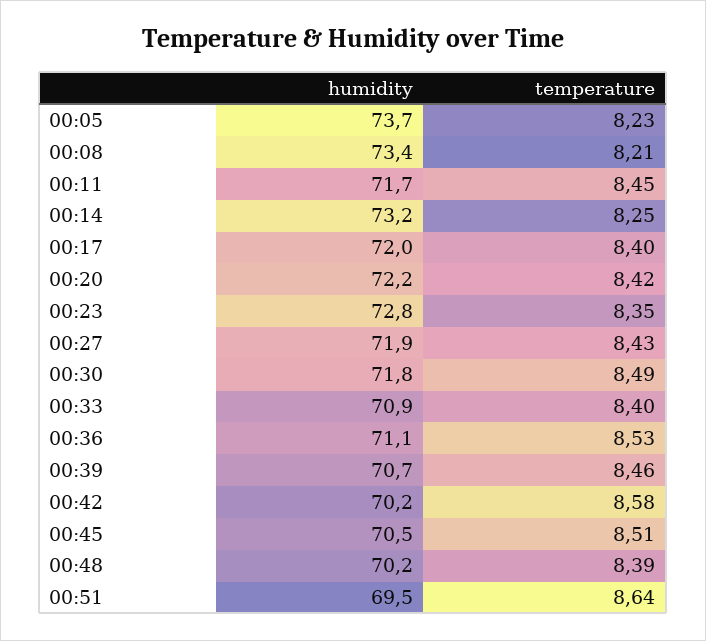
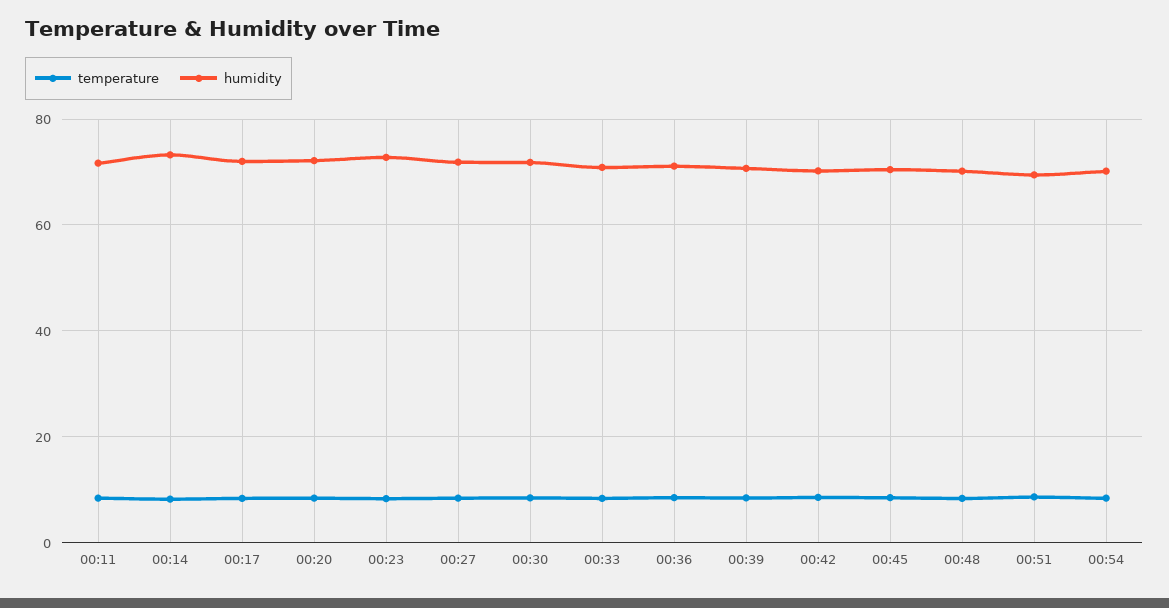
humidity, 00:05: 73.7 -> none
temperature, 00:05: 8.23 -> none
humidity, 00:08: 73.4 -> none
temperature, 00:08: 8.21 -> none
temperature, 00:54: none -> 8
humidity, 00:54: none -> 70

